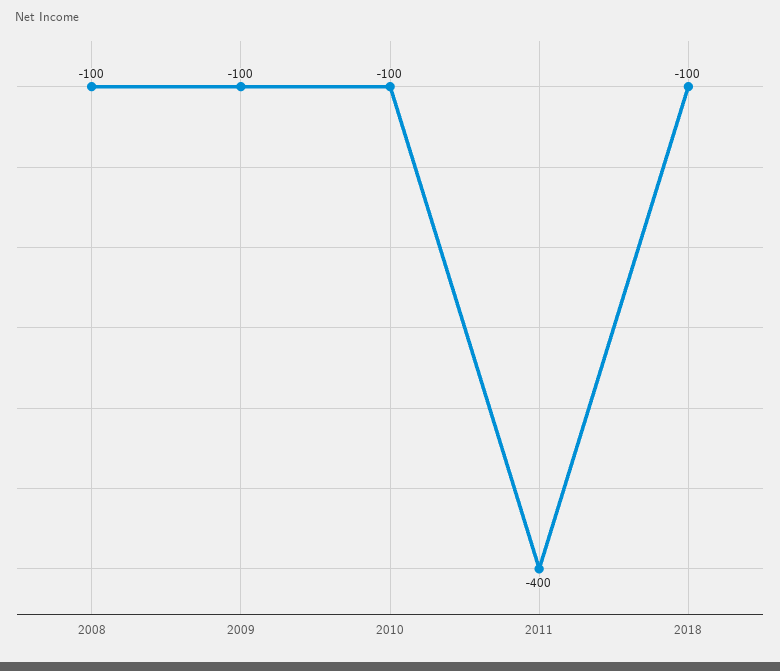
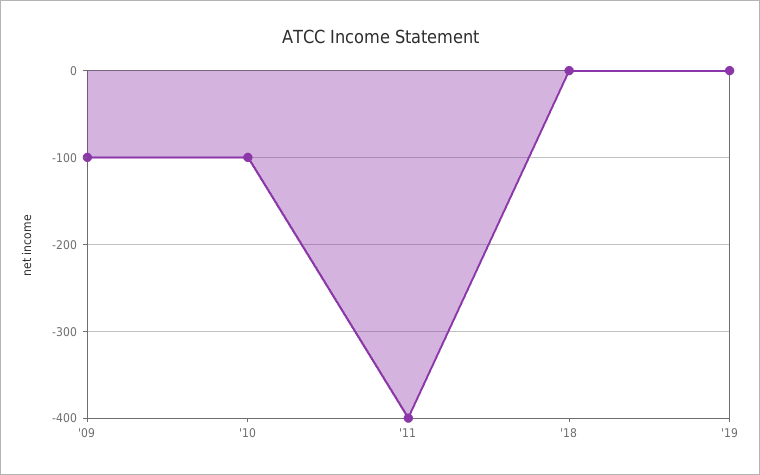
2008: -100 -> none
2018: -100 -> 0
'19: none -> 0

